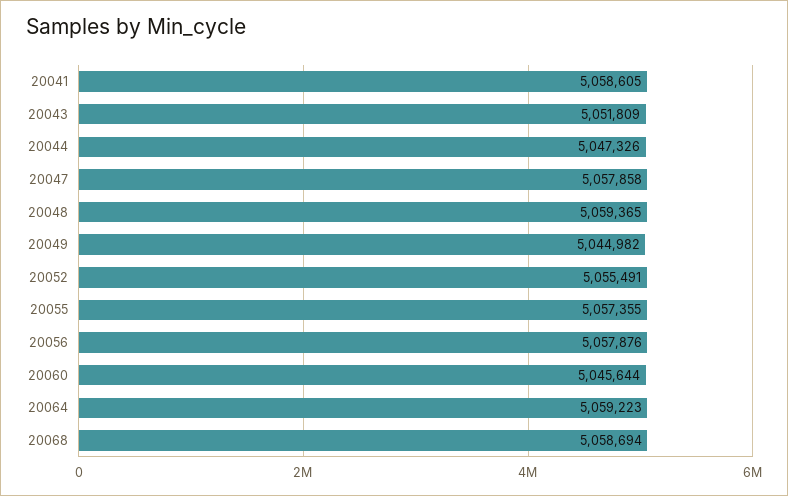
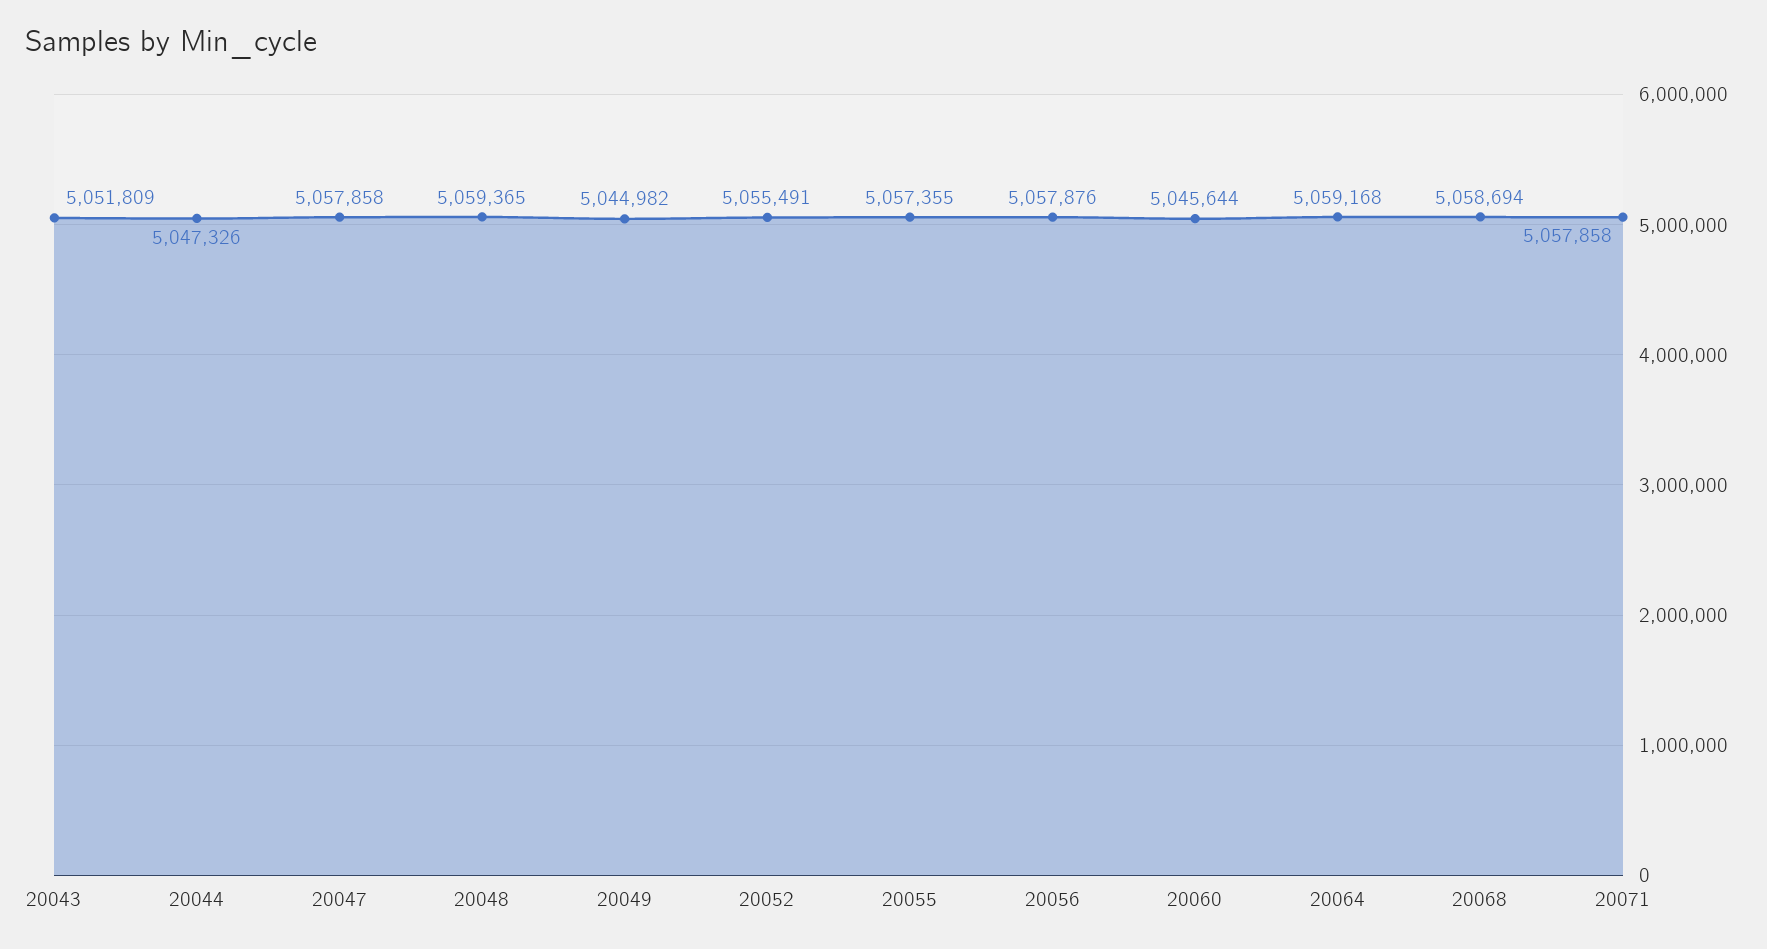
20041: 5058605 -> none
20064: 5059223 -> 5059168
20071: none -> 5057858

